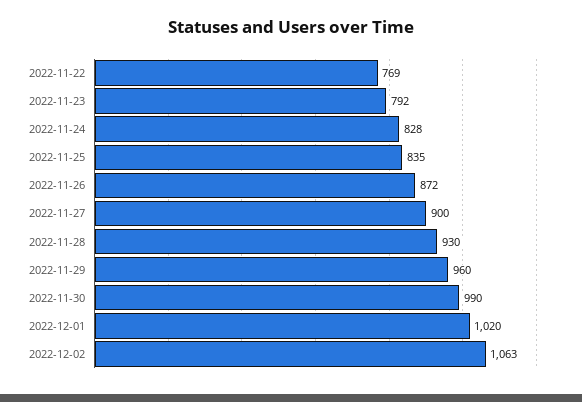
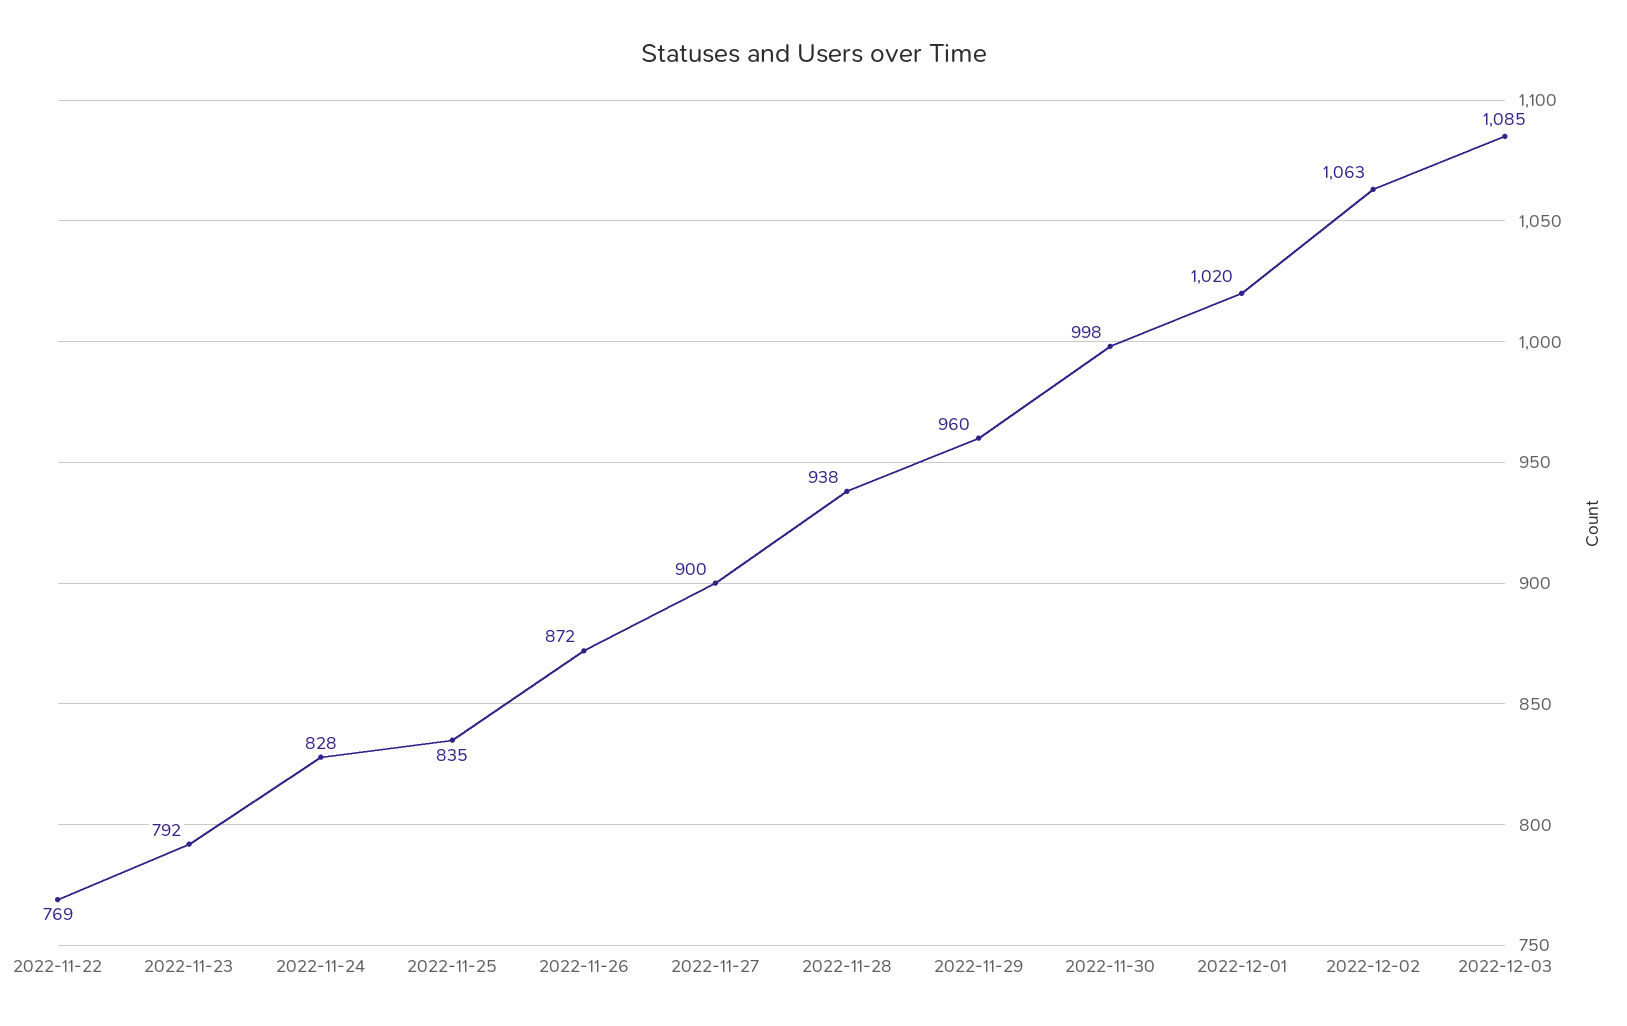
2022-11-28: 930 -> 938
2022-11-30: 990 -> 998
2022-12-03: none -> 1085

